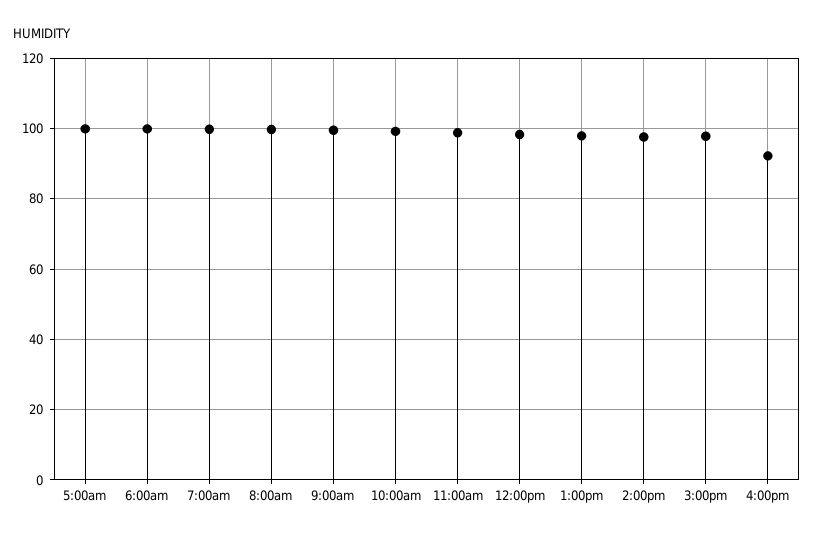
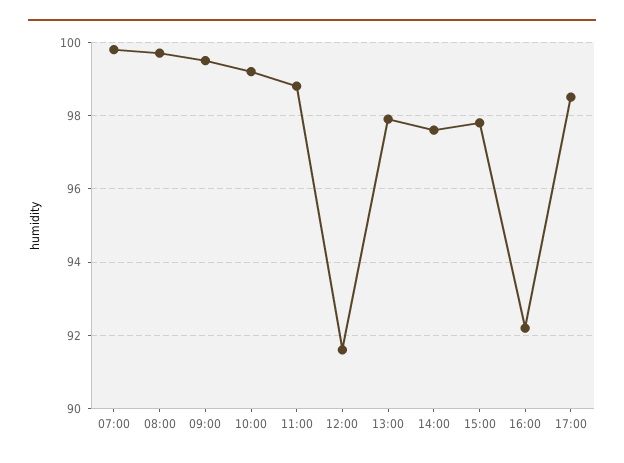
5:00am: 100 -> none
6:00am: 100 -> none
12:00pm: 98 -> 91.5
17:00: none -> 98.5

